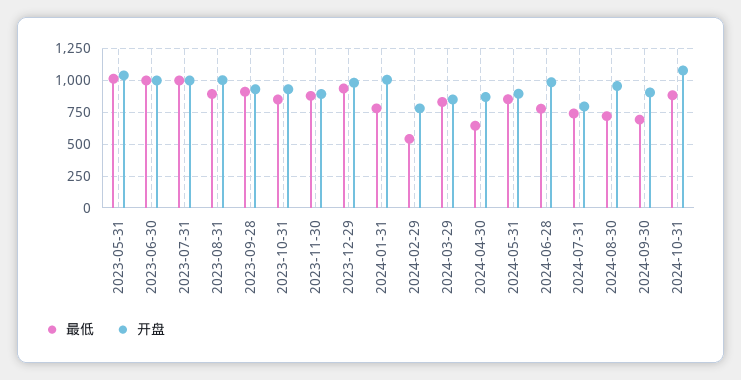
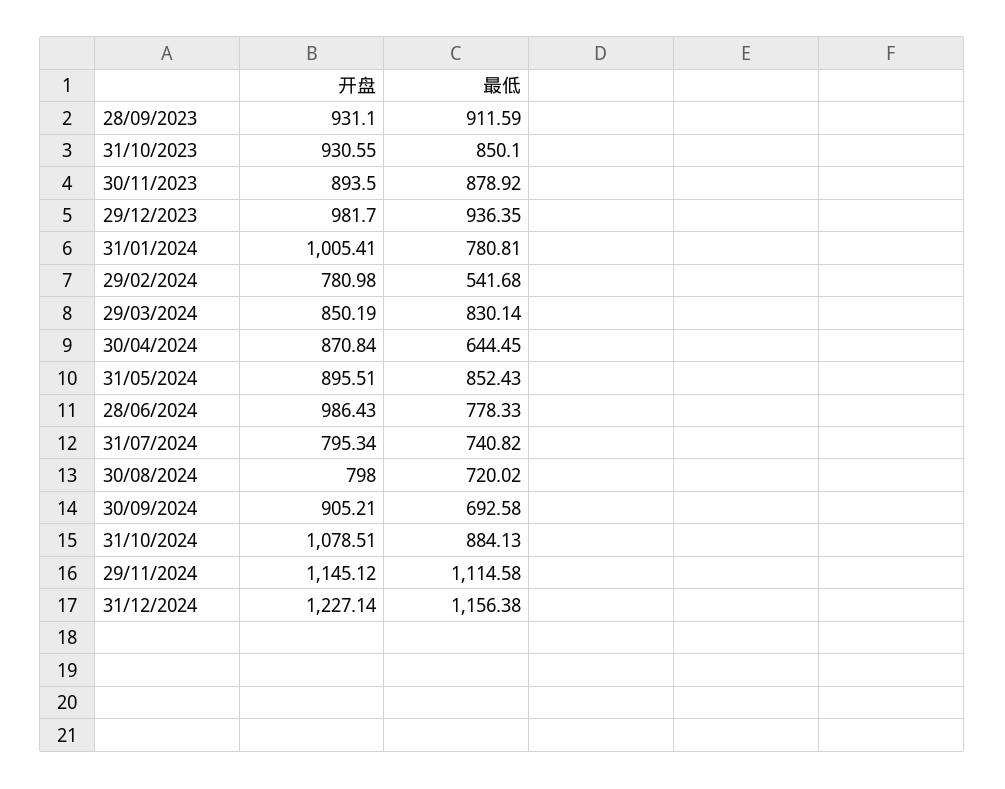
最低, 2023-05-31: 1000 -> none
开盘, 2023-05-31: 1050 -> none
最低, 2023-06-30: 1000 -> none
开盘, 2023-06-30: 1000 -> none
最低, 2023-07-31: 1000 -> none
开盘, 2023-07-31: 1000 -> none
最低, 2023-08-31: 900 -> none
开盘, 2023-08-31: 1000 -> none
开盘, 2024-08-30: 950 -> 798
开盘, 29/11/2024: none -> 1145.12
最低, 29/11/2024: none -> 1114.58
开盘, 31/12/2024: none -> 1227.14
最低, 31/12/2024: none -> 1156.38

